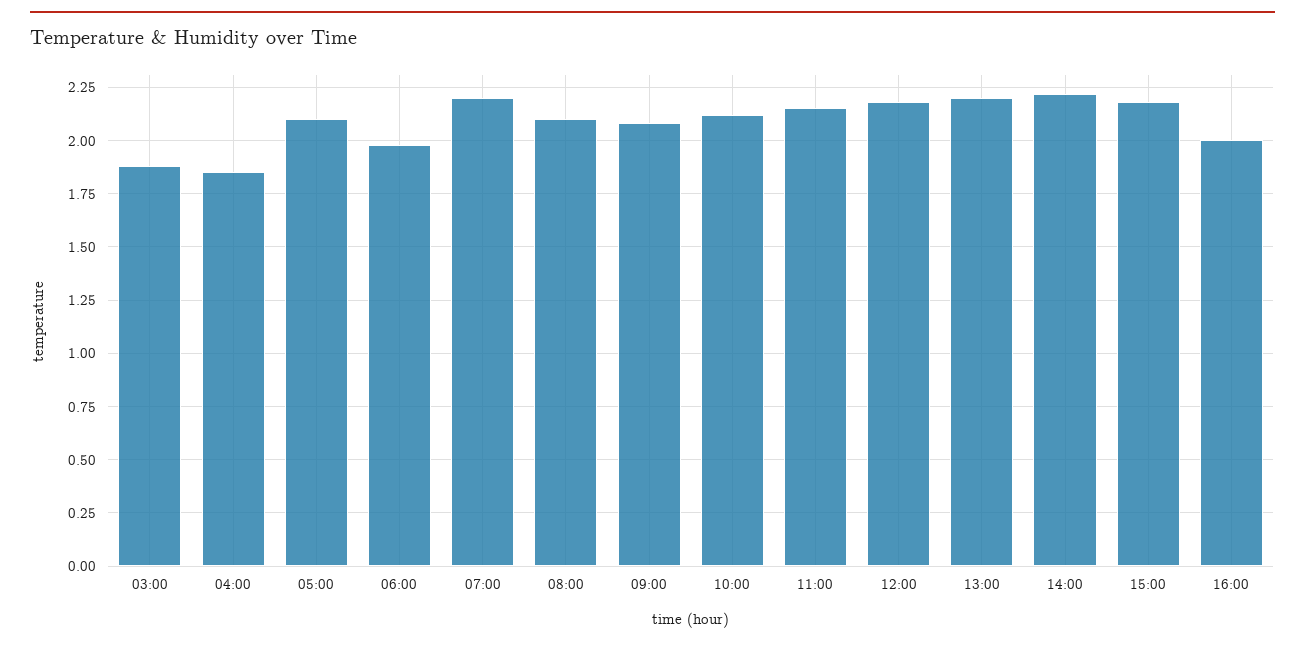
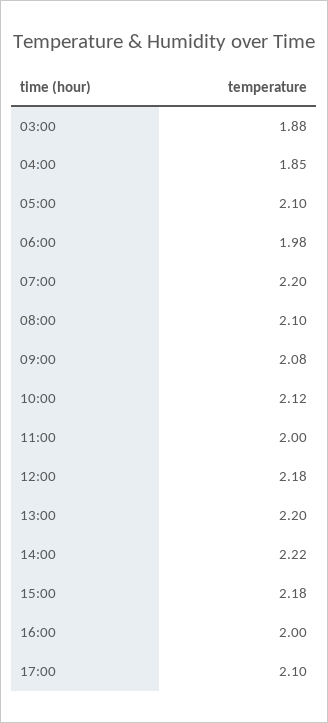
11:00: 2.15 -> 2
17:00: none -> 2.1

